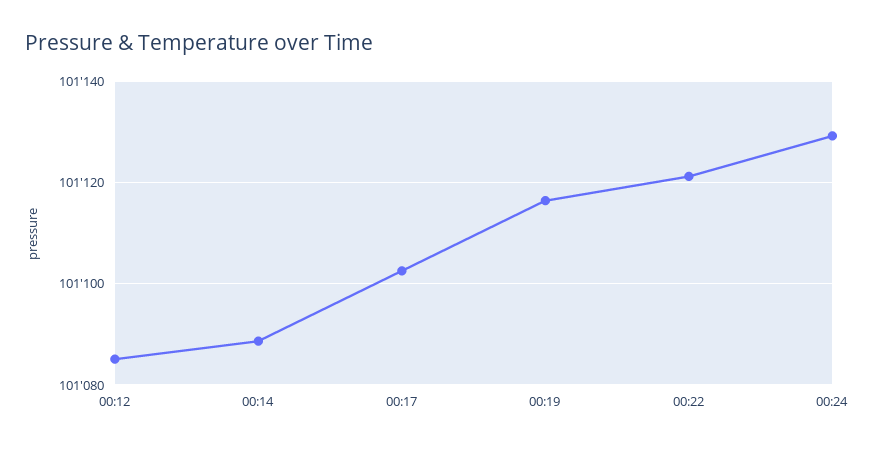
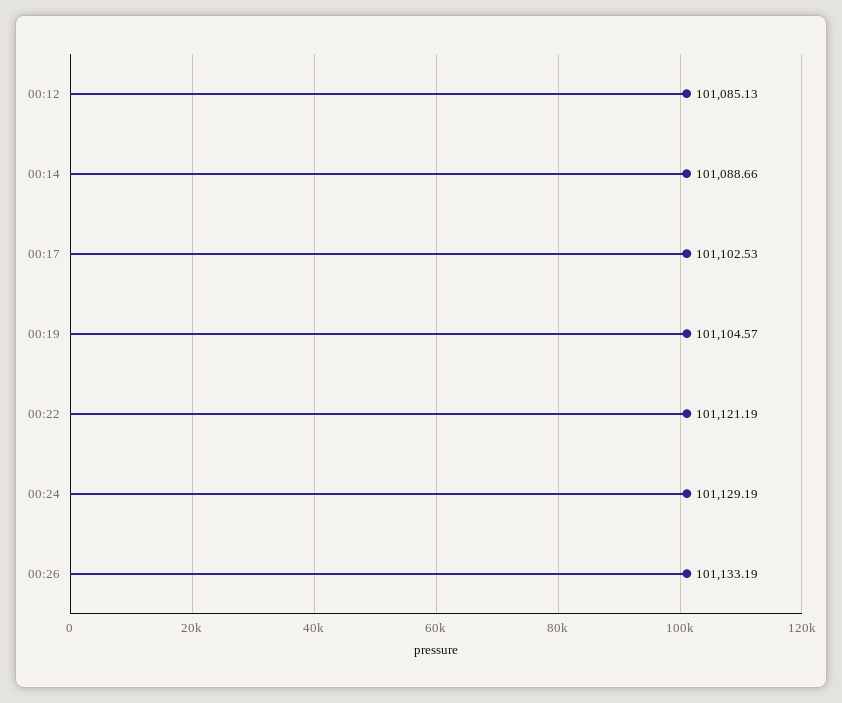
00:19: 101116 -> 101104.57
00:26: none -> 101133.19

